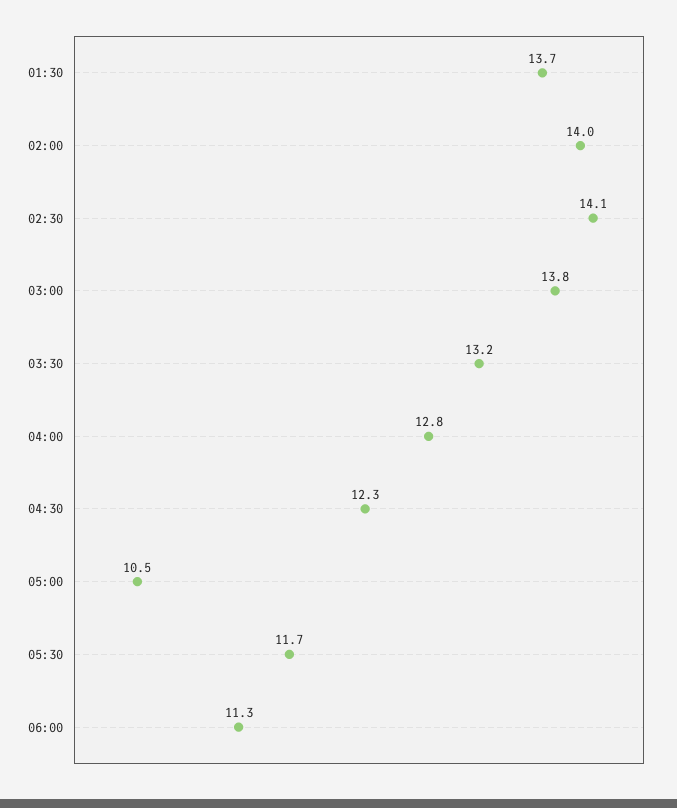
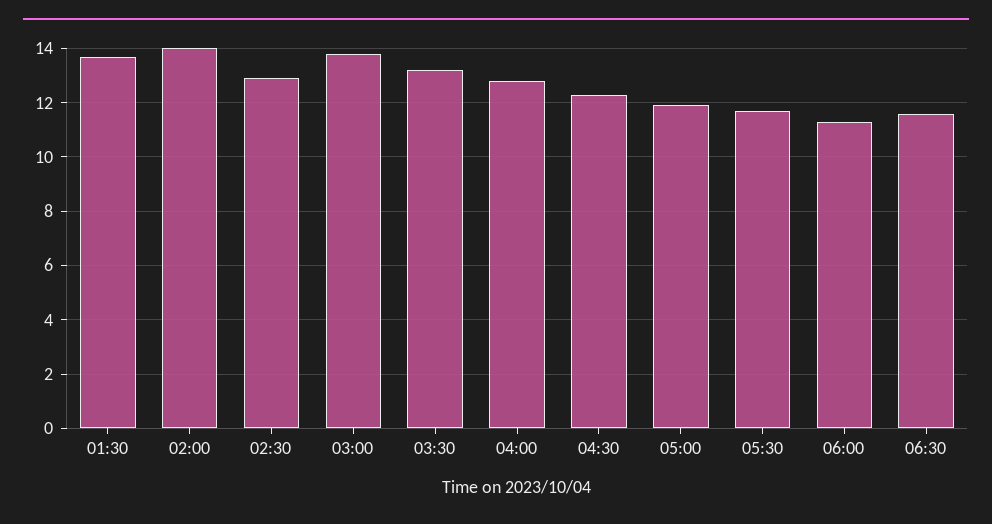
02:30: 14.1 -> 13
05:00: 10.5 -> 12
06:30: none -> 11.5

